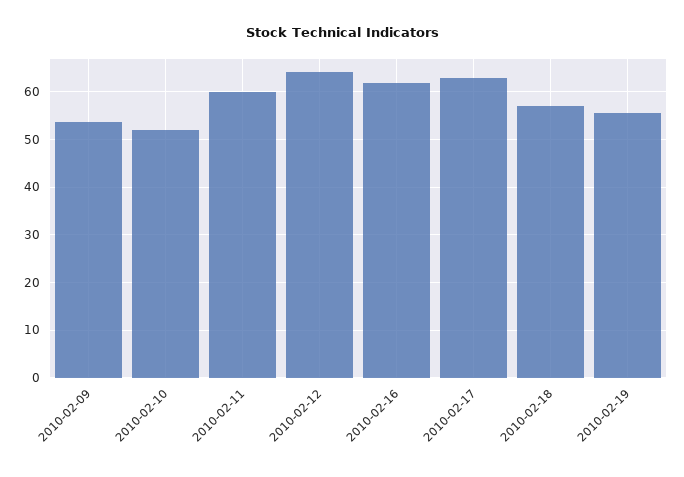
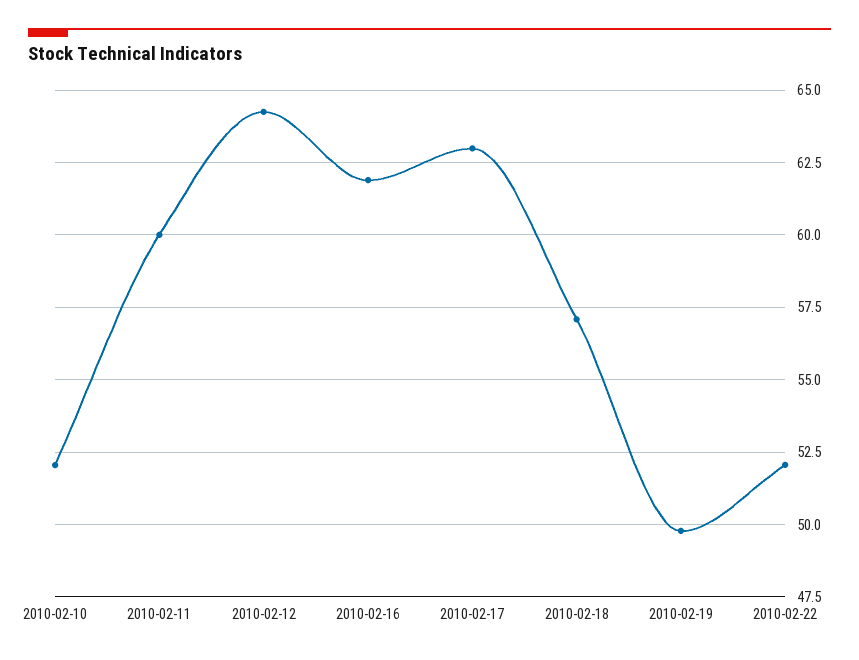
2010-02-09: 54 -> none
2010-02-19: 56 -> 49.75
2010-02-22: none -> 52

